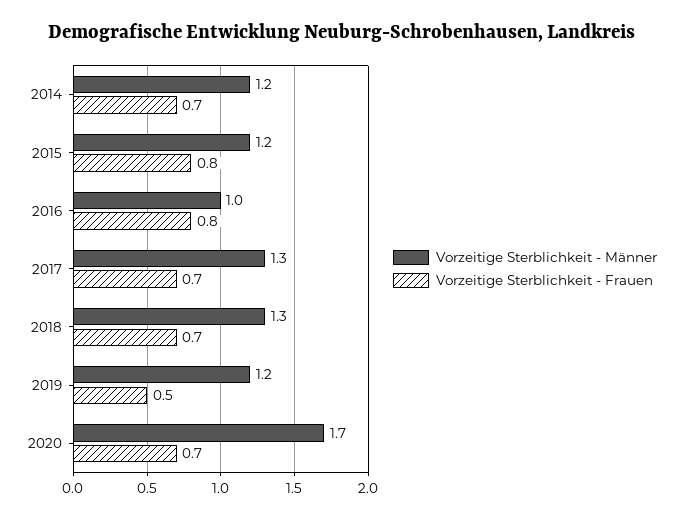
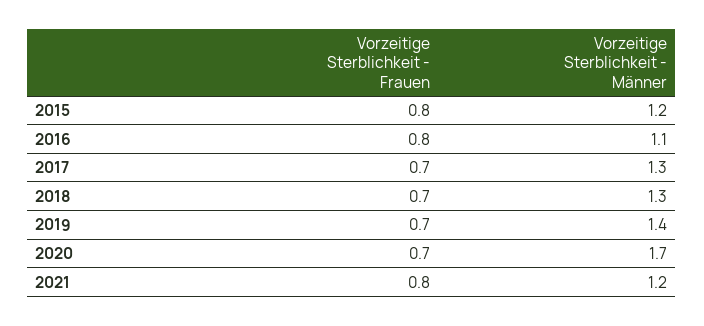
Vorzeitige Sterblichkeit - Männer, 2014: 1.2 -> none
Vorzeitige Sterblichkeit - Frauen, 2014: 0.7 -> none
Vorzeitige Sterblichkeit - Männer, 2016: 1 -> 1.1
Vorzeitige Sterblichkeit - Männer, 2019: 1.2 -> 1.4
Vorzeitige Sterblichkeit - Frauen, 2019: 0.5 -> 0.7
Vorzeitige Sterblichkeit - Frauen, 2021: none -> 0.8
Vorzeitige Sterblichkeit - Männer, 2021: none -> 1.2

